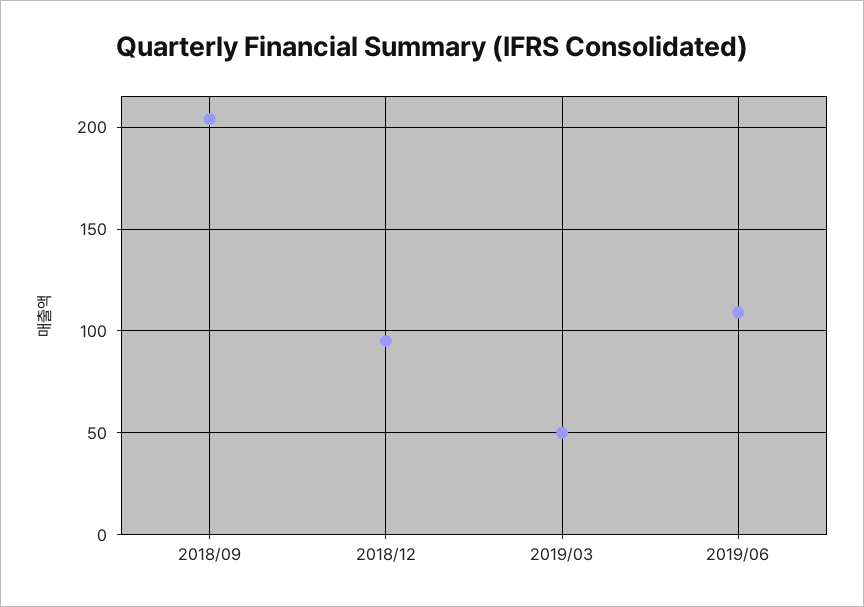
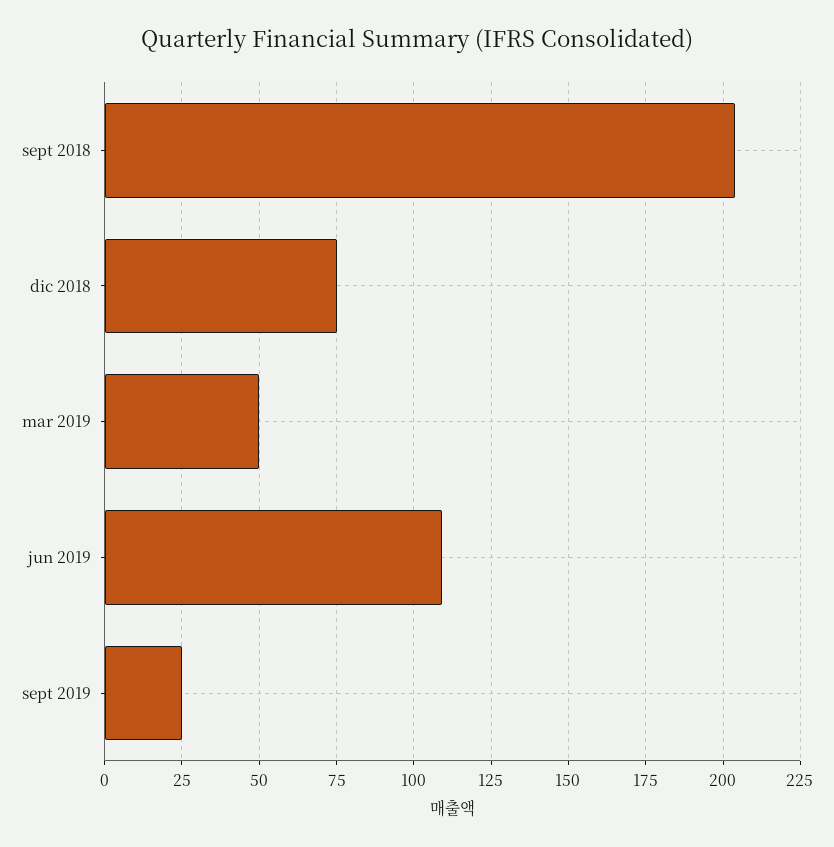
2018/12: 95 -> 75
sept 2019: none -> 25

